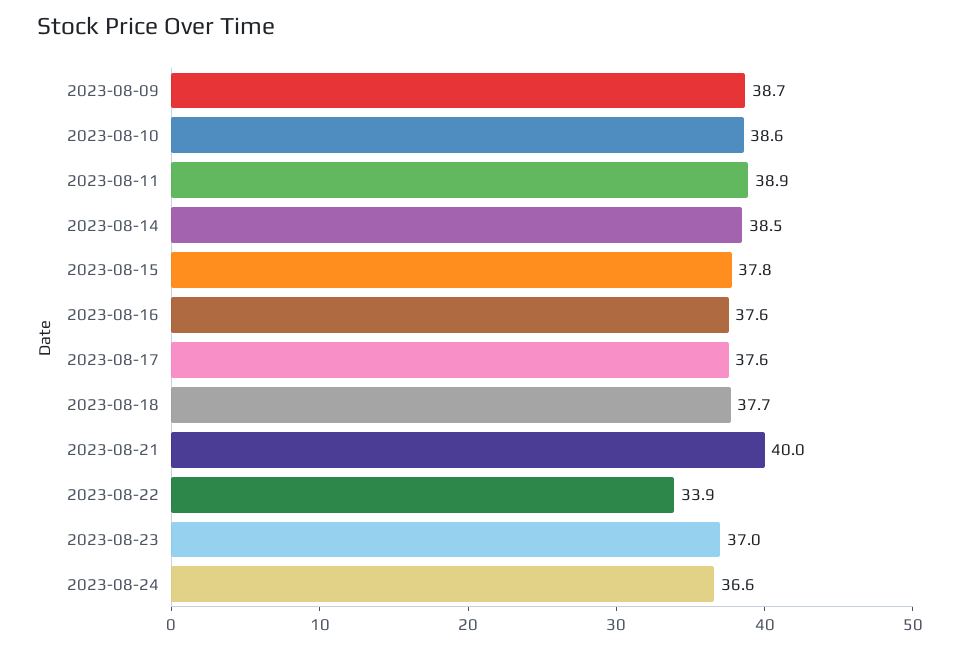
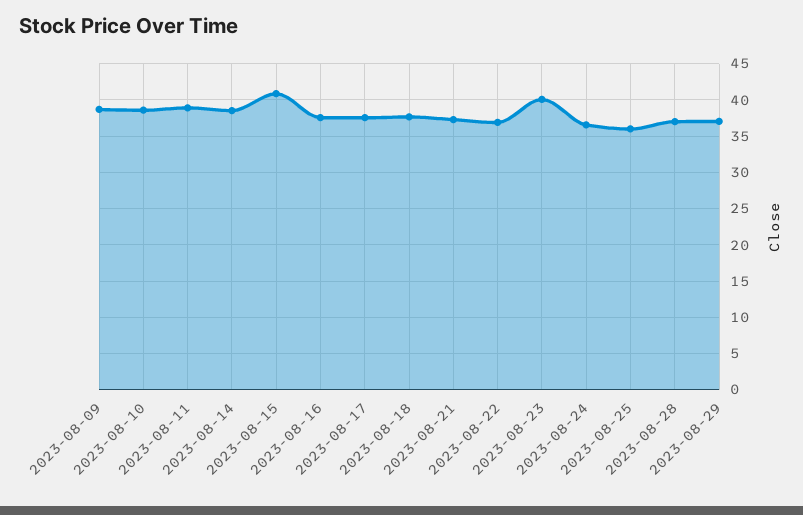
2023-08-15: 37.8 -> 41
2023-08-21: 40 -> 37
2023-08-22: 33.9 -> 37
2023-08-23: 37 -> 40
2023-08-25: none -> 36
2023-08-28: none -> 37
2023-08-29: none -> 37

